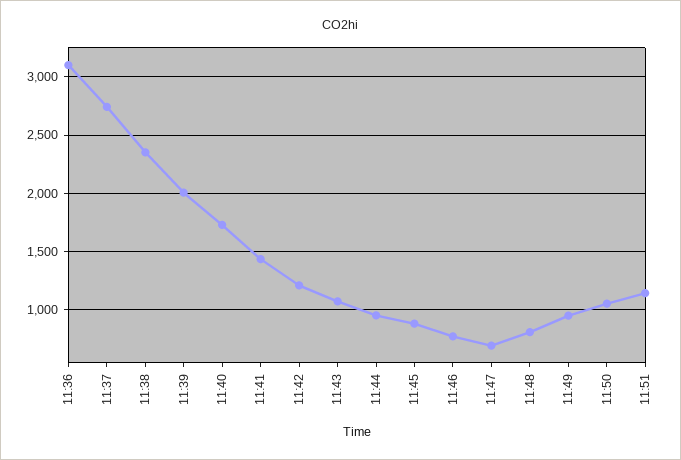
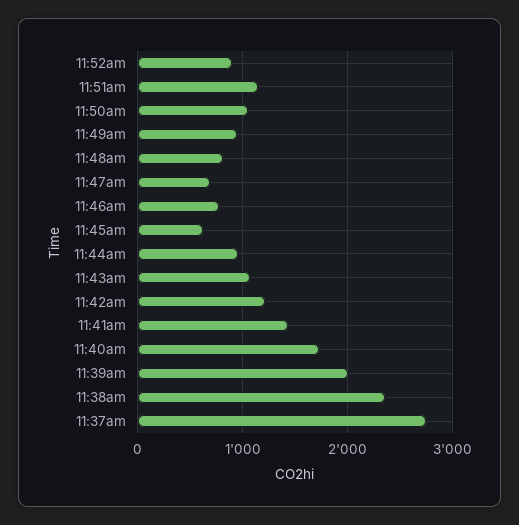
11:36: 3100 -> none
11:45: 900 -> 600
11:52am: none -> 900

